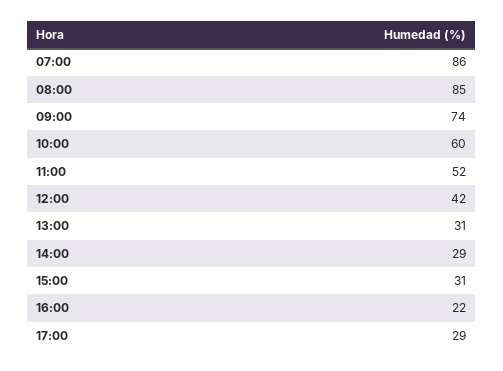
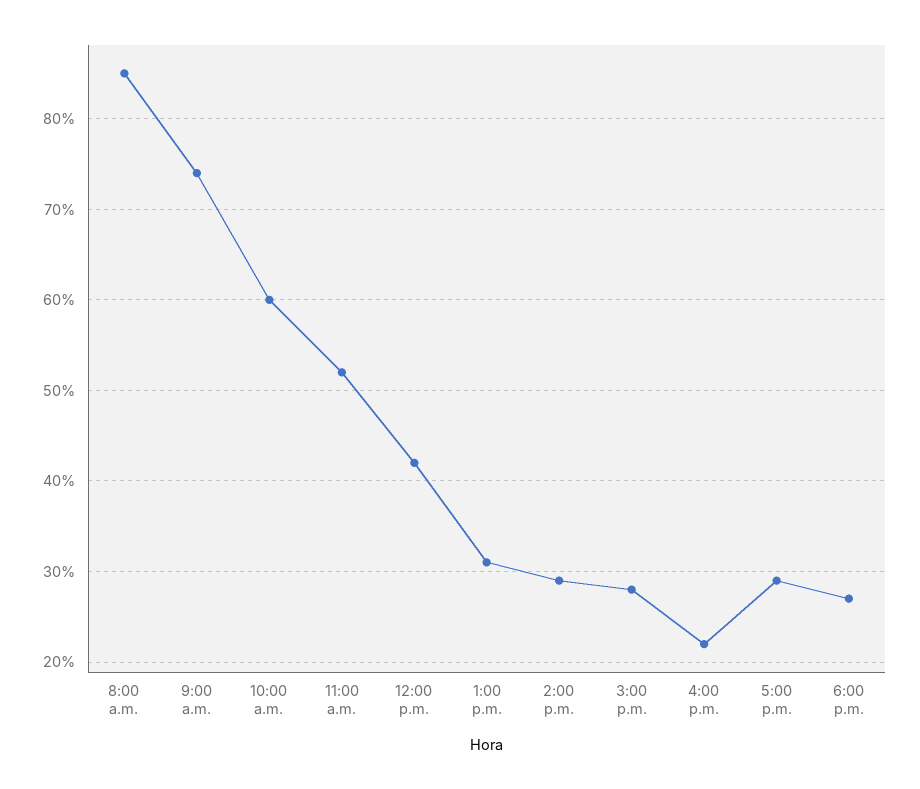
07:00: 86 -> none
15:00: 31 -> 28
6:00 p.m.: none -> 27

